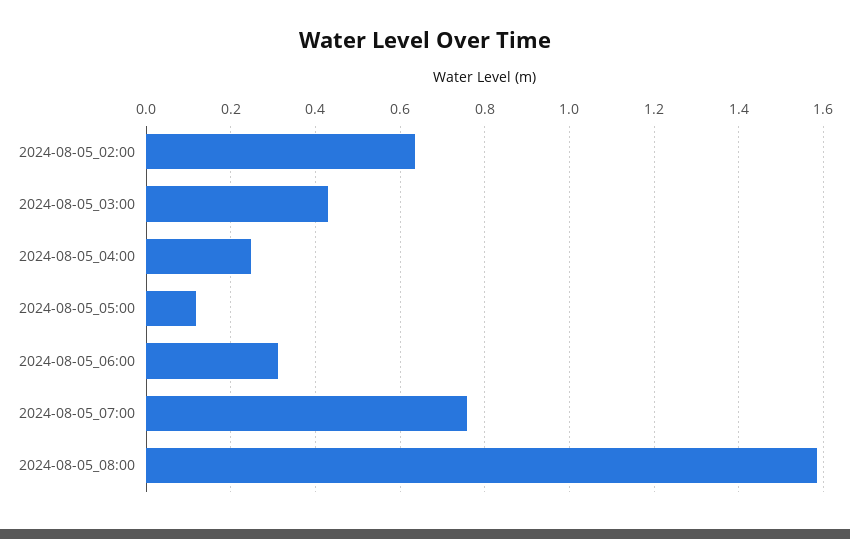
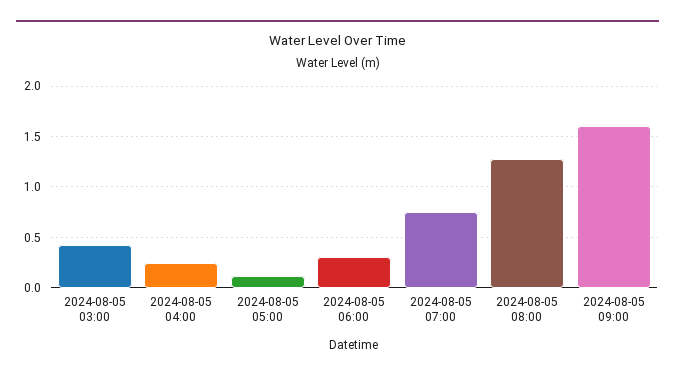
2024-08-05_02:00: 0.64 -> none
2024-08-05_08:00: 1.58 -> 1.3
2024-08-05 09:00: none -> 1.6

